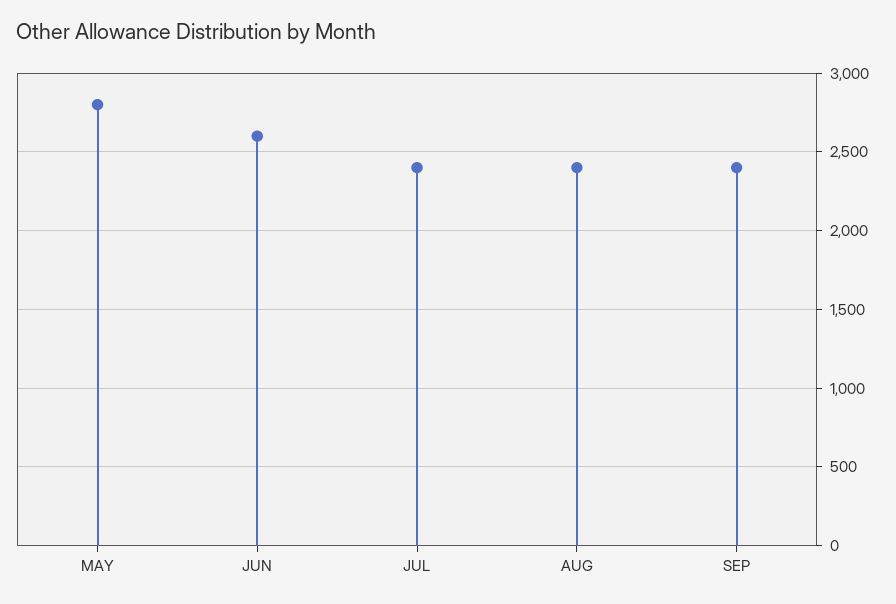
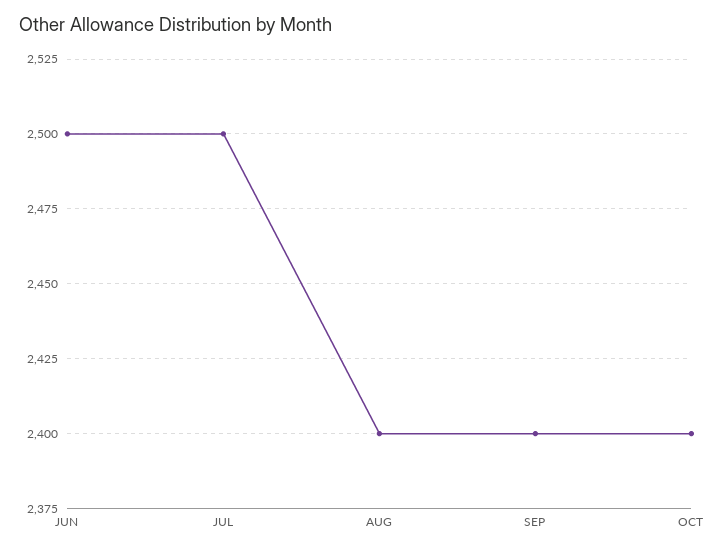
MAY: 2800 -> none
JUN: 2600 -> 2500
JUL: 2400 -> 2500
OCT: none -> 2400

